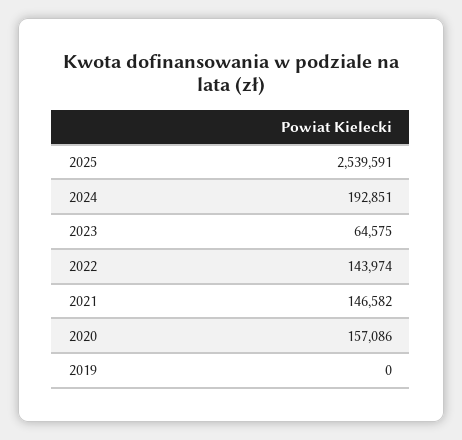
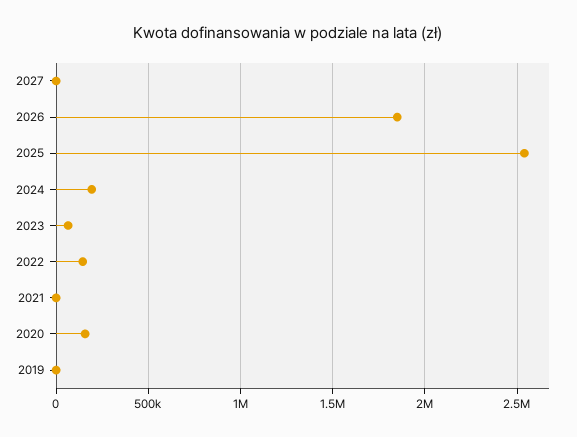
2021: 146582 -> 0
2027: none -> 0
2026: none -> 1850000

